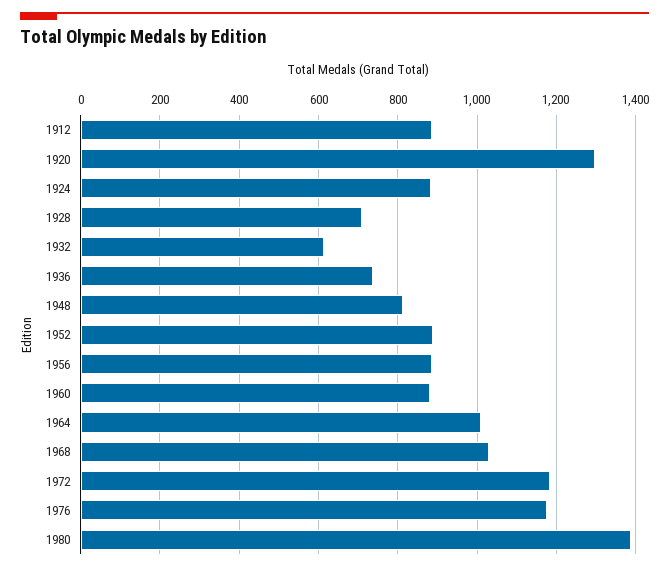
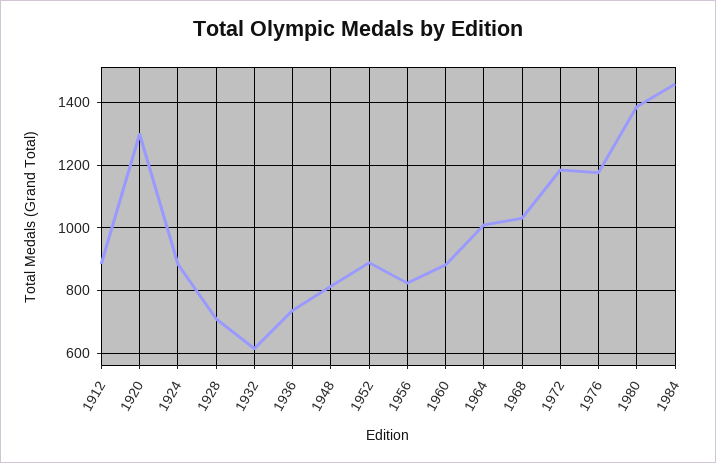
1956: 880 -> 820
1984: none -> 1460

